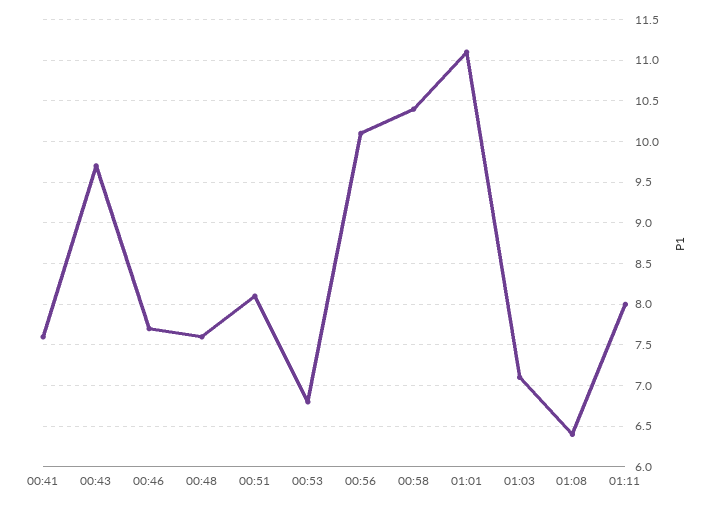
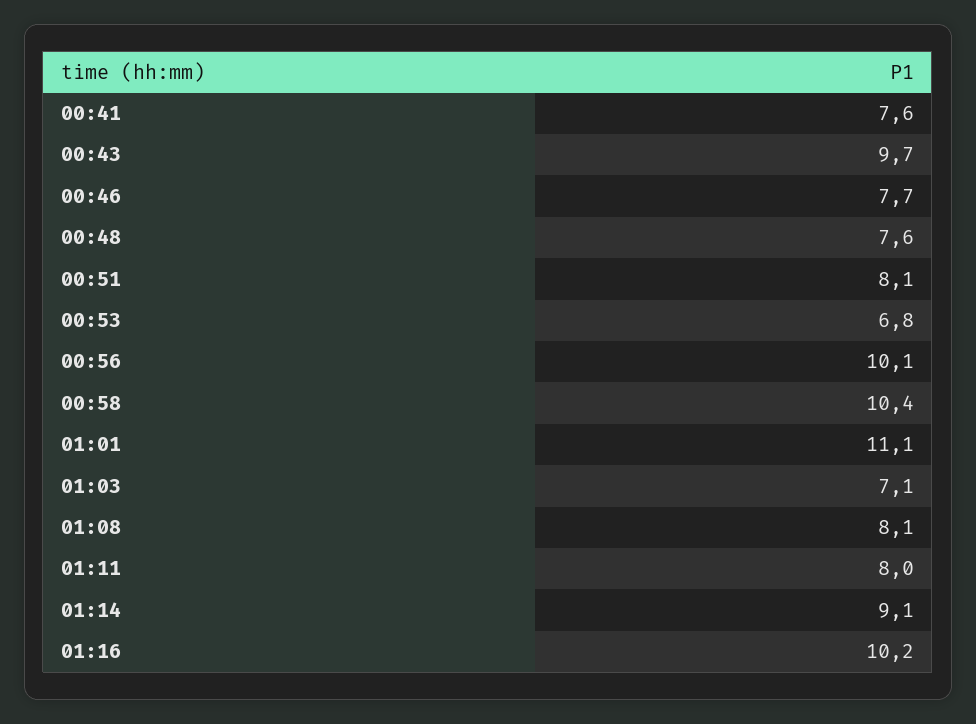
01:08: 6.4 -> 8.1
01:14: none -> 9.1
01:16: none -> 10.2

